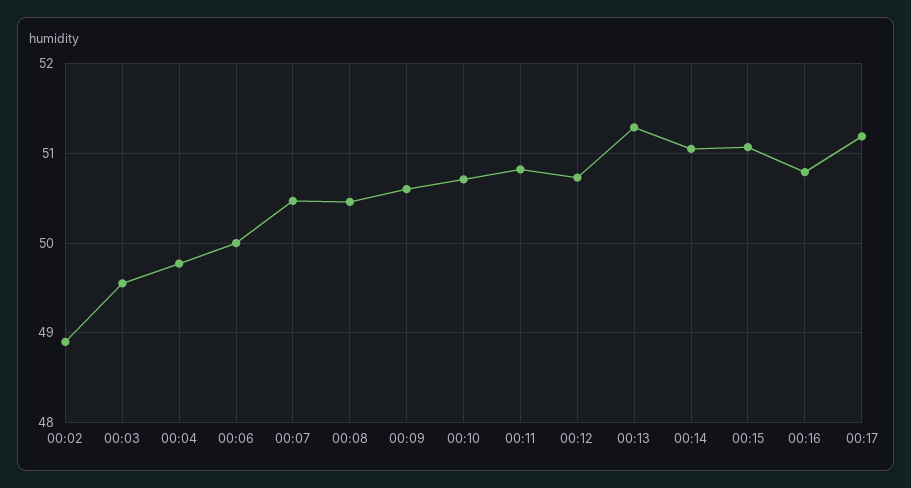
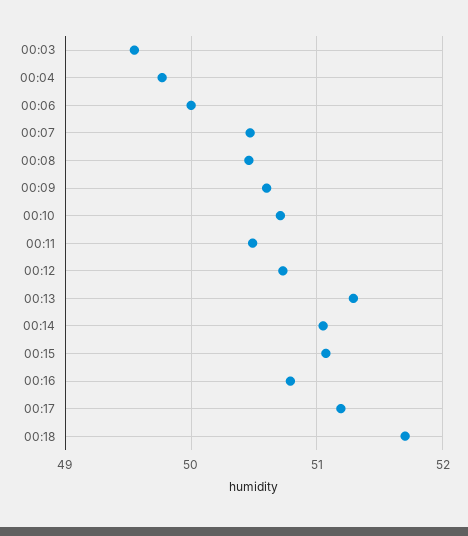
00:02: 48.9 -> none
00:11: 50.8 -> 50.5
00:18: none -> 51.7

